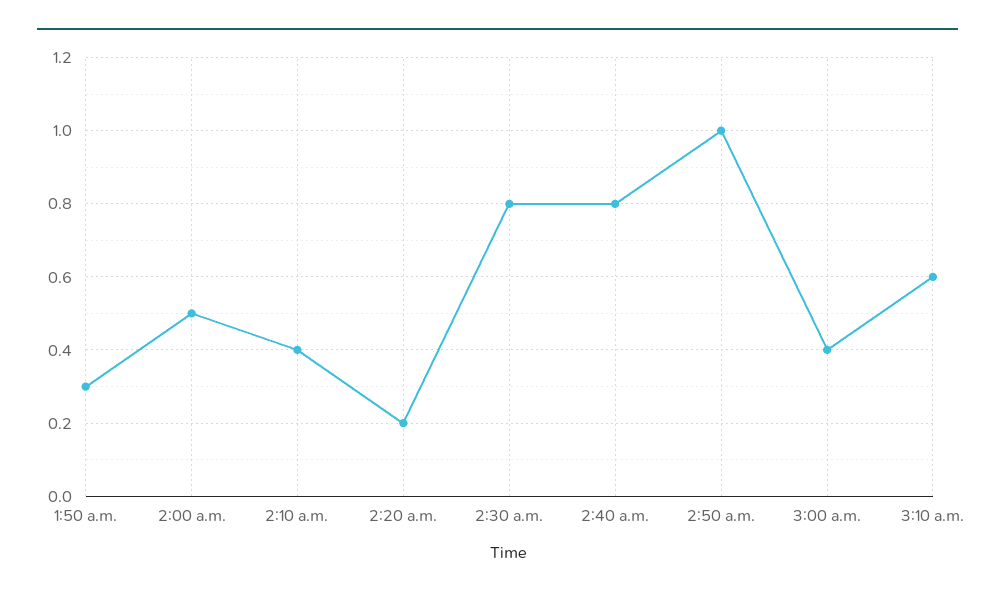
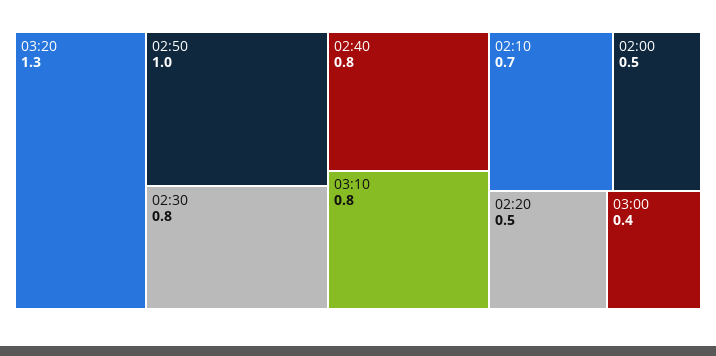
1:50 a.m.: 0.3 -> none
2:10 a.m.: 0.4 -> 0.7
2:20 a.m.: 0.2 -> 0.5
3:10 a.m.: 0.6 -> 0.8
03:20: none -> 1.3

